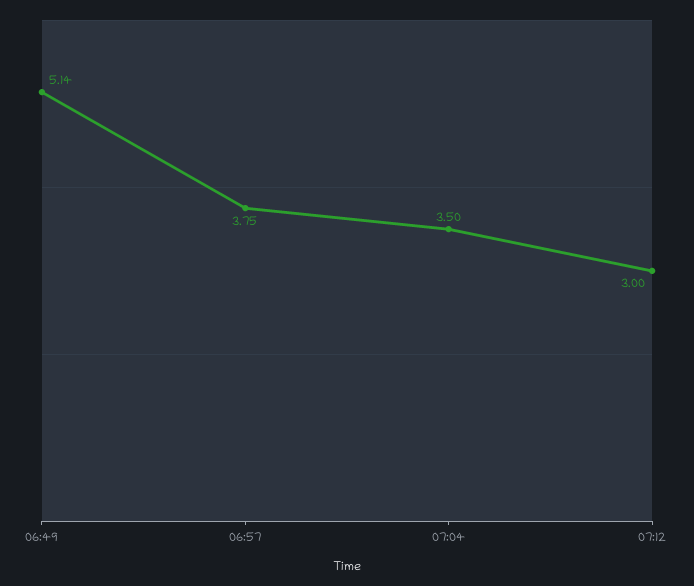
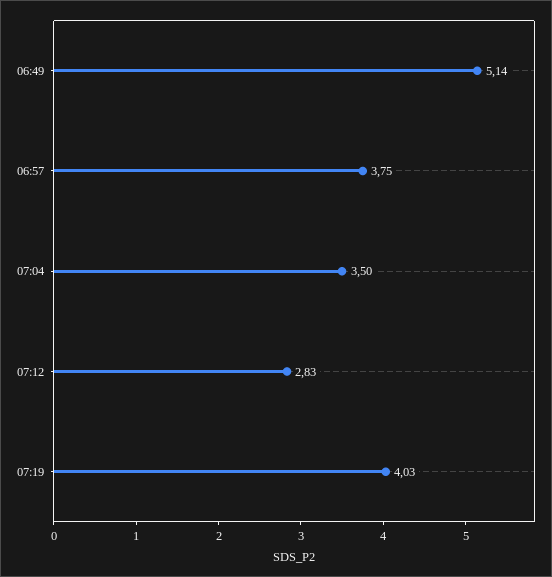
07:12: 3 -> 2.83
07:19: none -> 4.03

